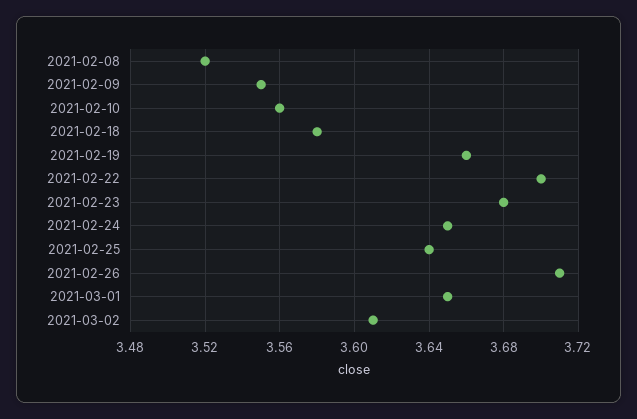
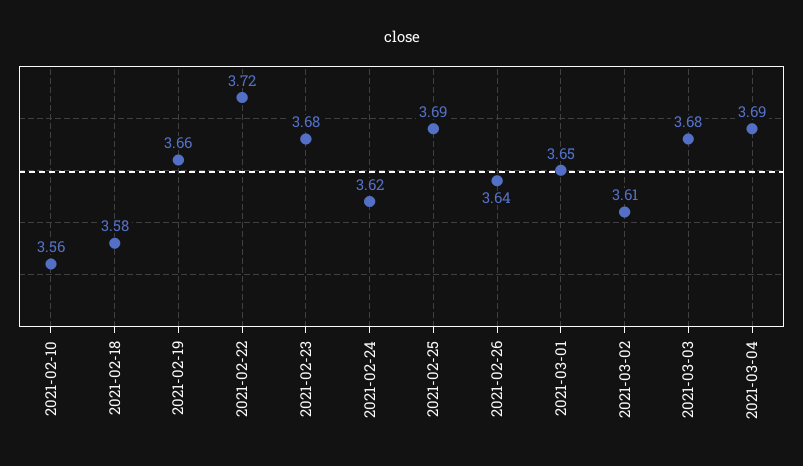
2021-02-08: 3.52 -> none
2021-02-09: 3.55 -> none
2021-02-22: 3.7 -> 3.72
2021-02-24: 3.65 -> 3.62
2021-02-25: 3.64 -> 3.69
2021-02-26: 3.71 -> 3.64
2021-03-03: none -> 3.68
2021-03-04: none -> 3.69

